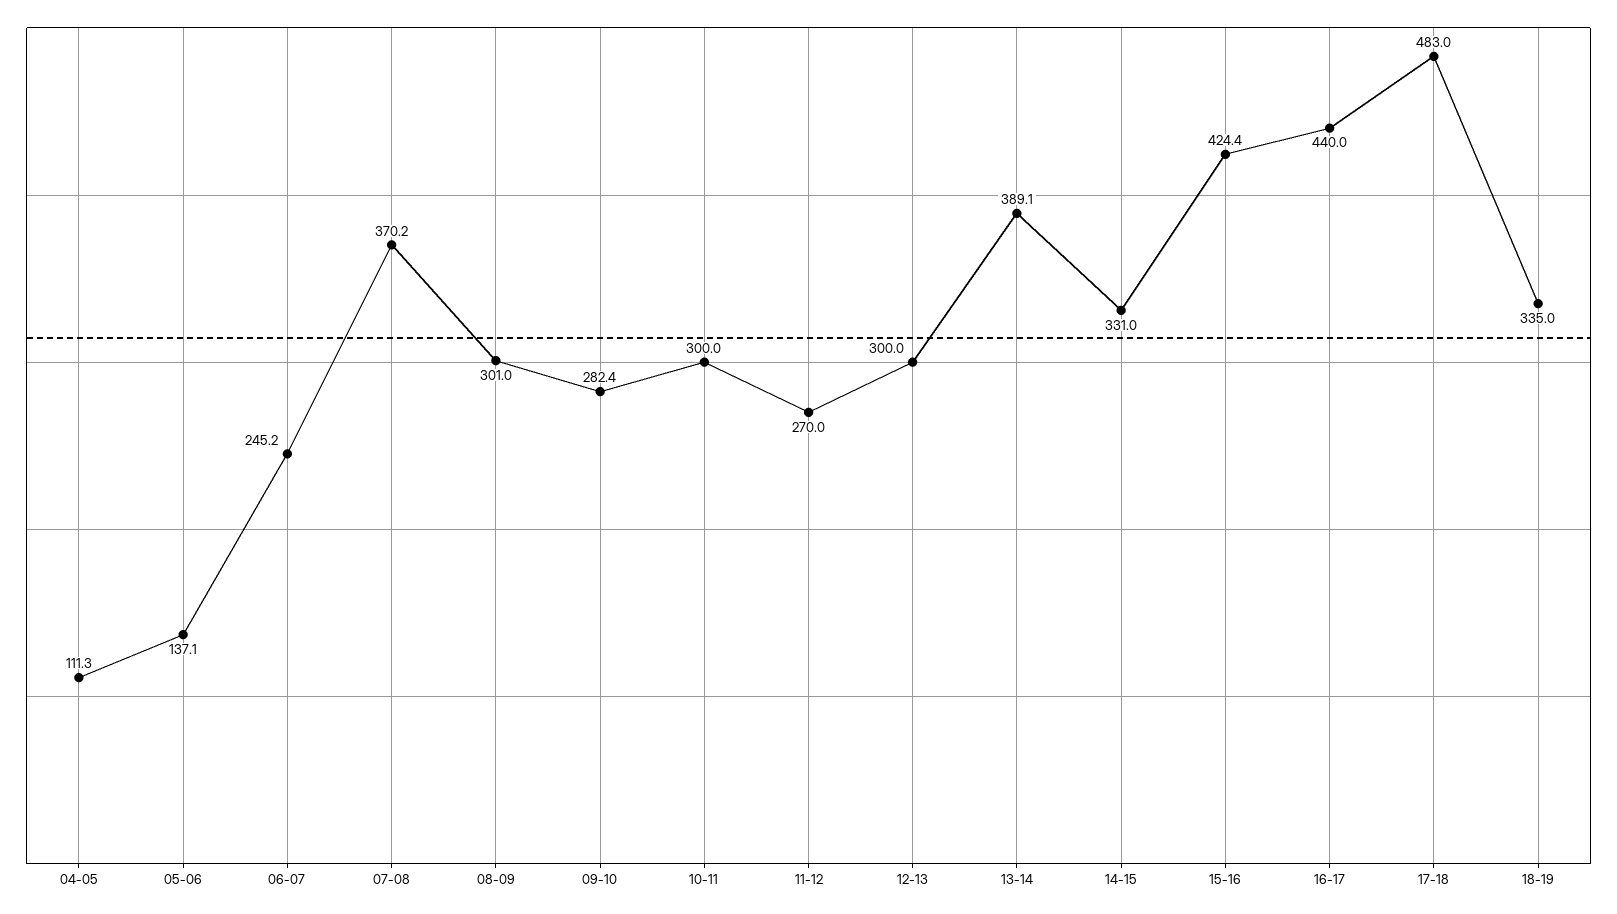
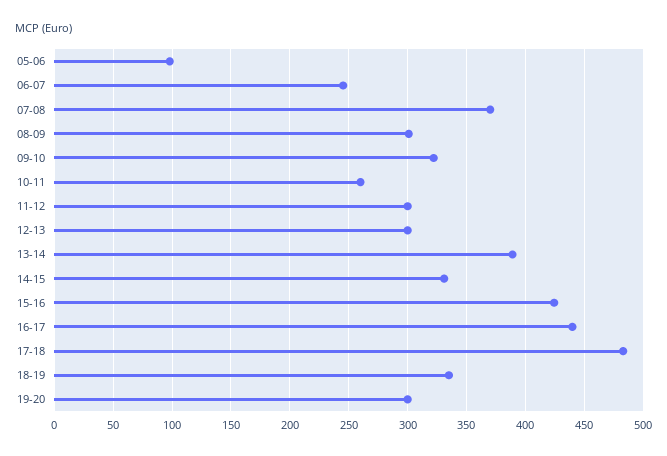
04-05: 111.3 -> none
05-06: 137.1 -> 100
09-10: 282.4 -> 320
10-11: 300 -> 260
11-12: 270 -> 300
19-20: none -> 300

